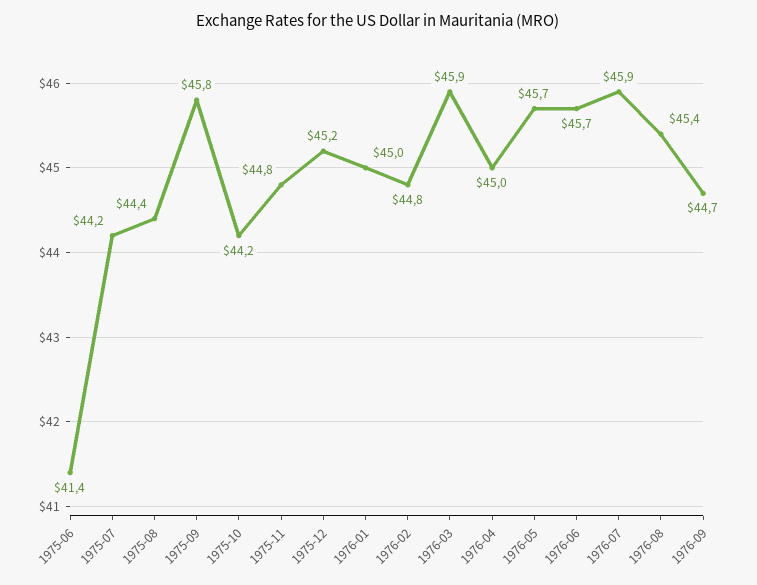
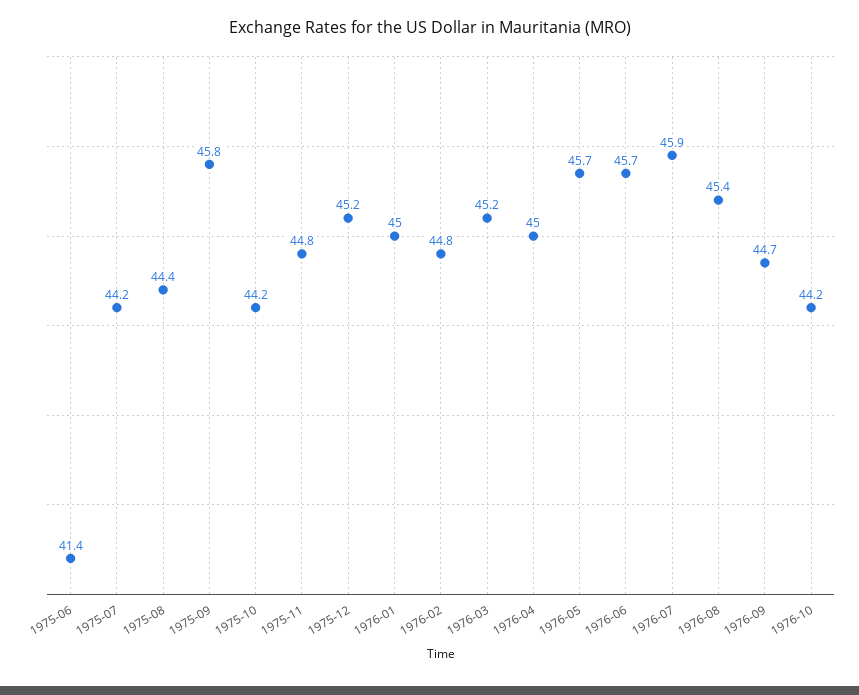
1976-03: 45.9 -> 45.2
1976-10: none -> 44.2

